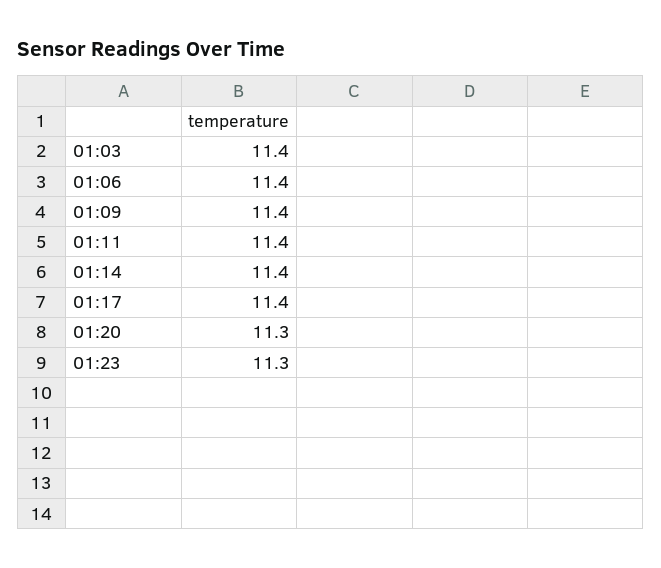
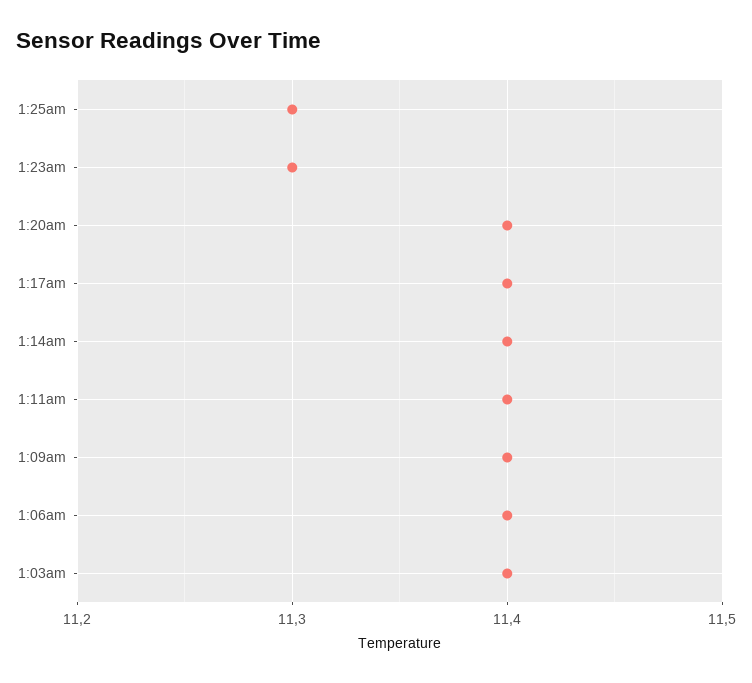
01:20: 11.3 -> 11.4
1:25am: none -> 11.3

